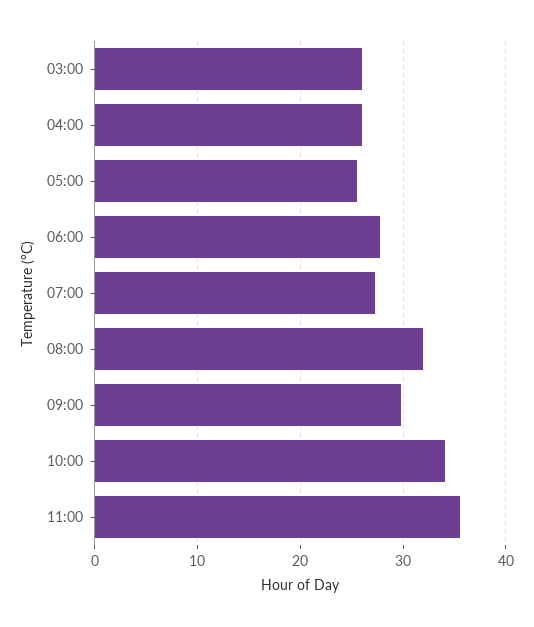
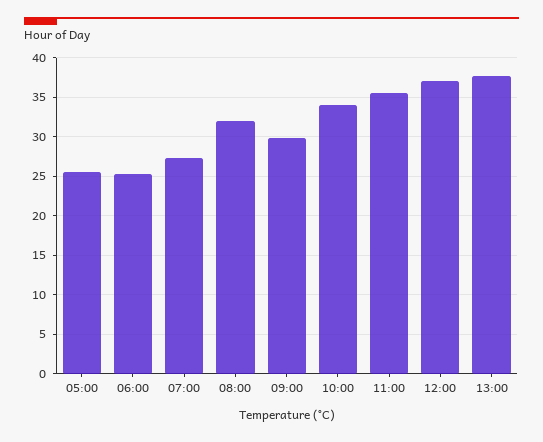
03:00: 26 -> none
04:00: 26 -> none
06:00: 28 -> 25
12:00: none -> 37
13:00: none -> 38

